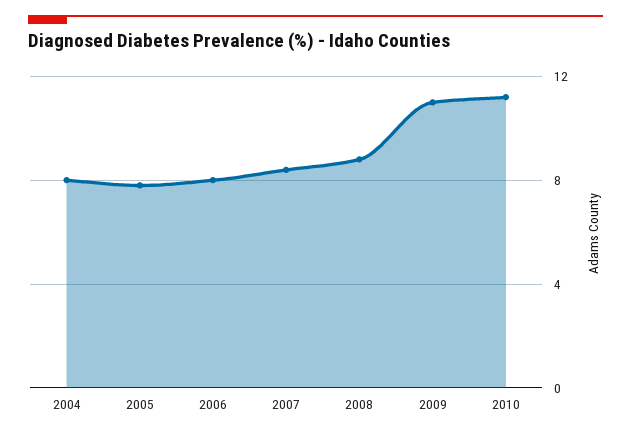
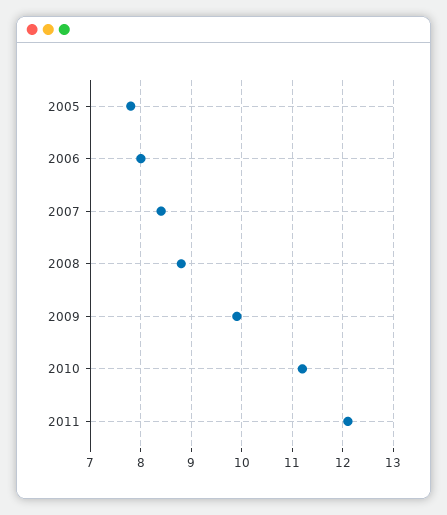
2004: 8 -> none
2009: 11 -> 10
2011: none -> 12

